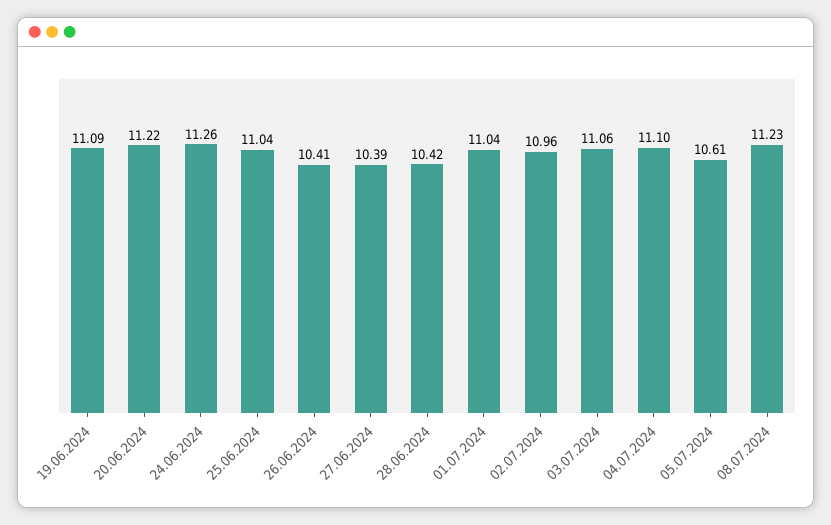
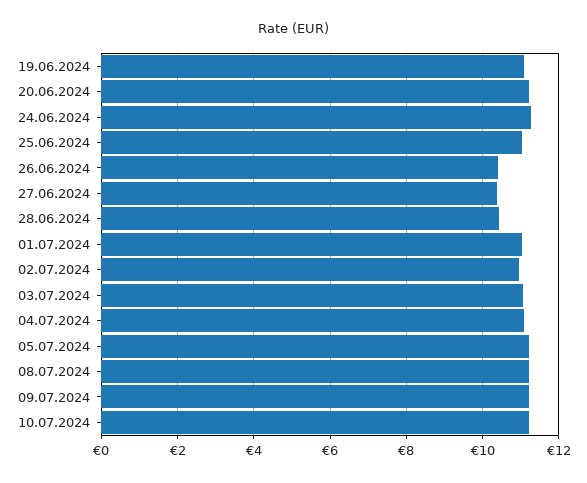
05.07.2024: 10.61 -> 11.2
09.07.2024: none -> 11.2
10.07.2024: none -> 11.2

